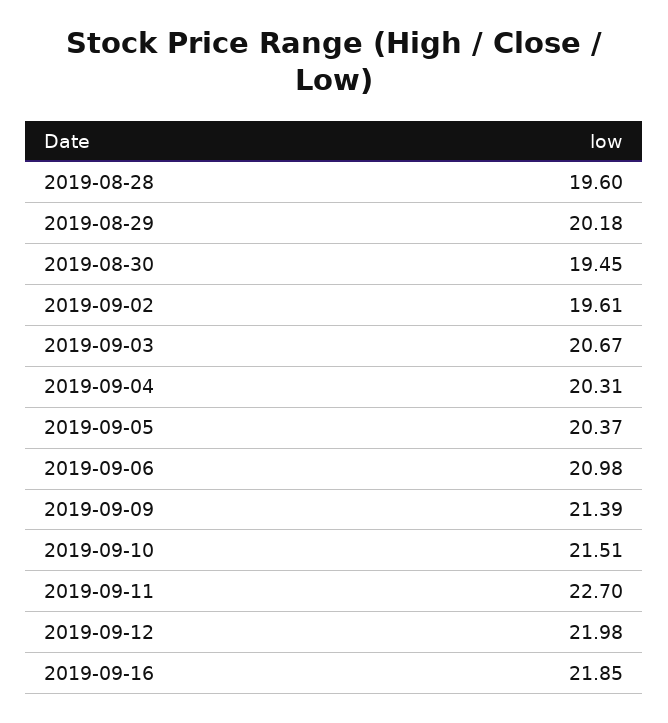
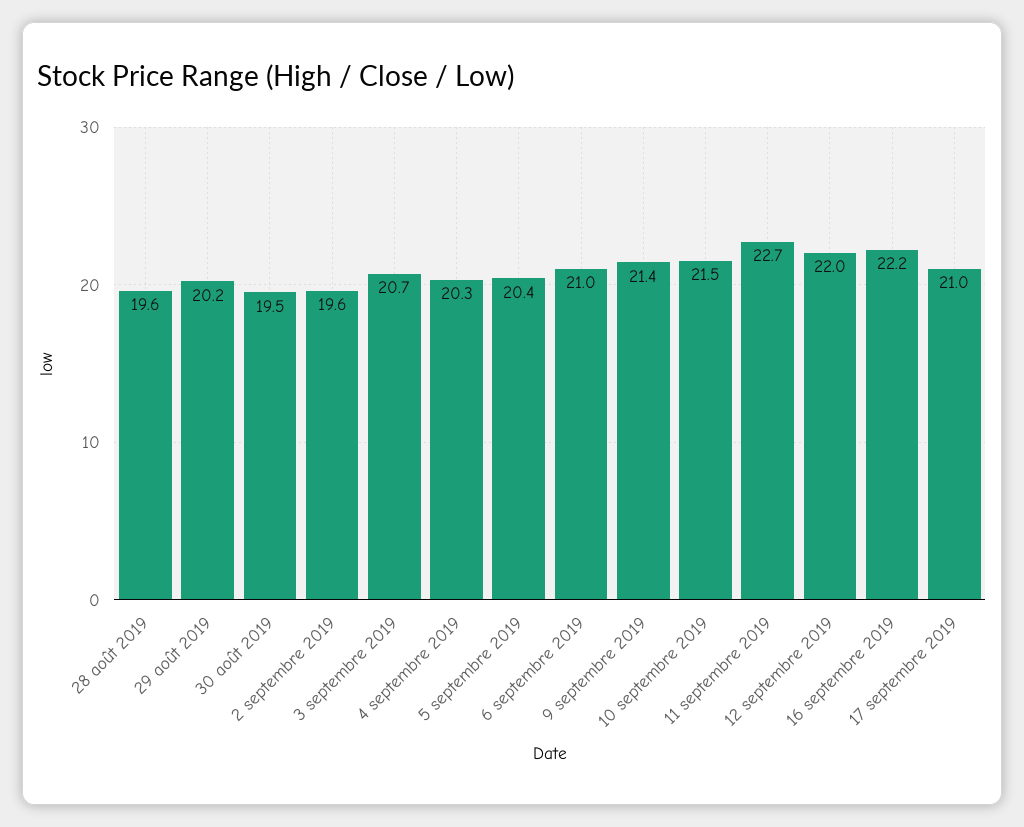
2019-09-16: 21.85 -> 22.2
17 septembre 2019: none -> 21

